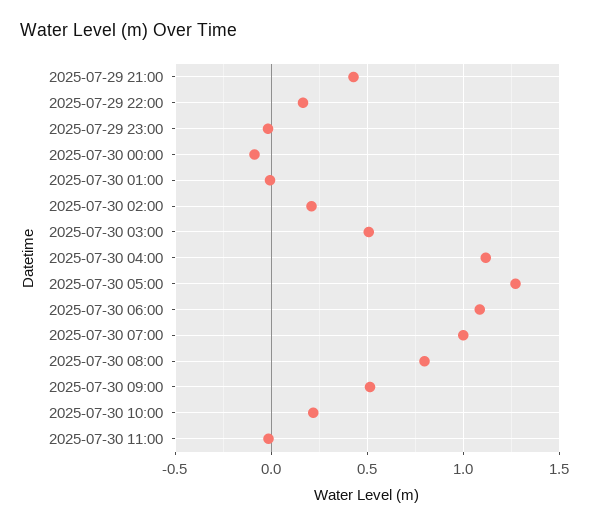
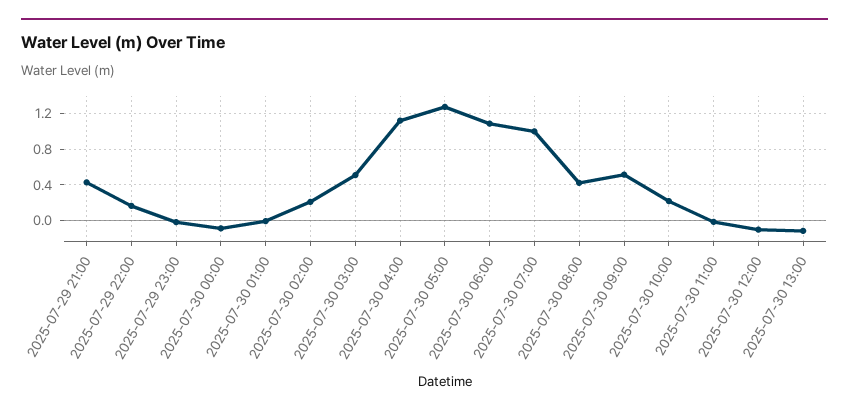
2025-07-30 08:00: 0.8 -> 0.4
2025-07-30 12:00: none -> -0.1
2025-07-30 13:00: none -> -0.1

